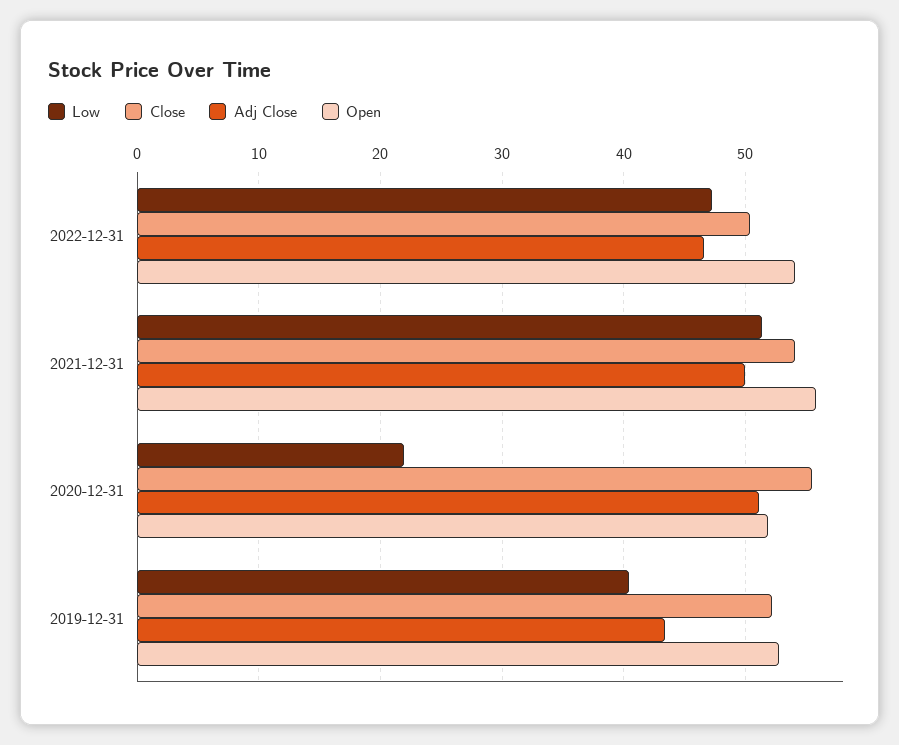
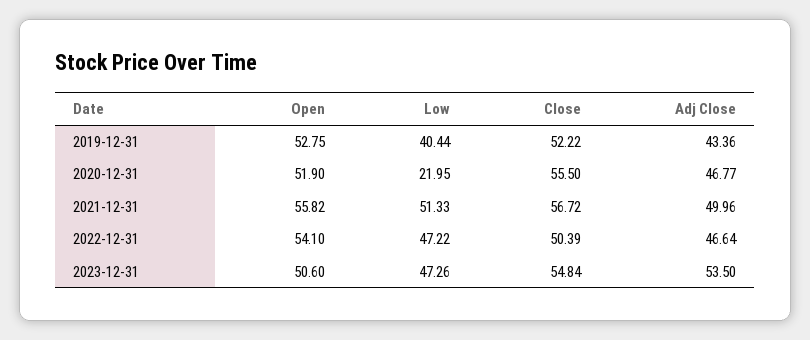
Close, 2021-12-31: 54 -> 56.72
Adj Close, 2020-12-31: 51 -> 46.77
Open, 2023-12-31: none -> 50.6
Low, 2023-12-31: none -> 47.26
Close, 2023-12-31: none -> 54.84
Adj Close, 2023-12-31: none -> 53.5

